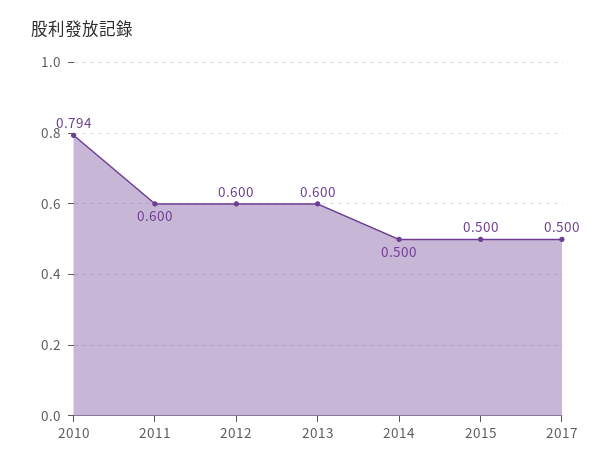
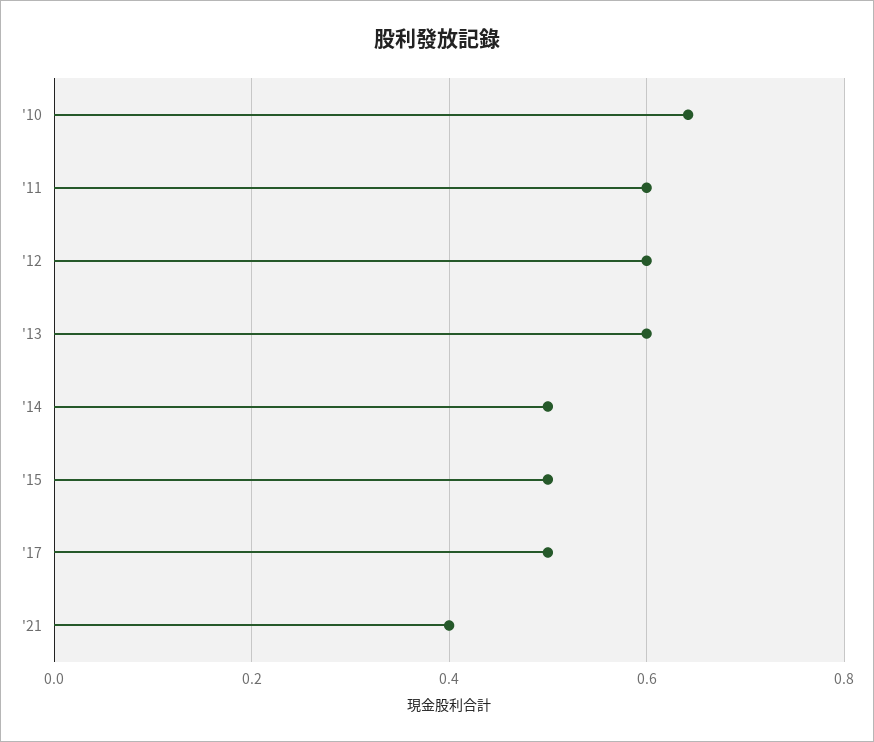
2010: 0.794 -> 0.64
'21: none -> 0.4

